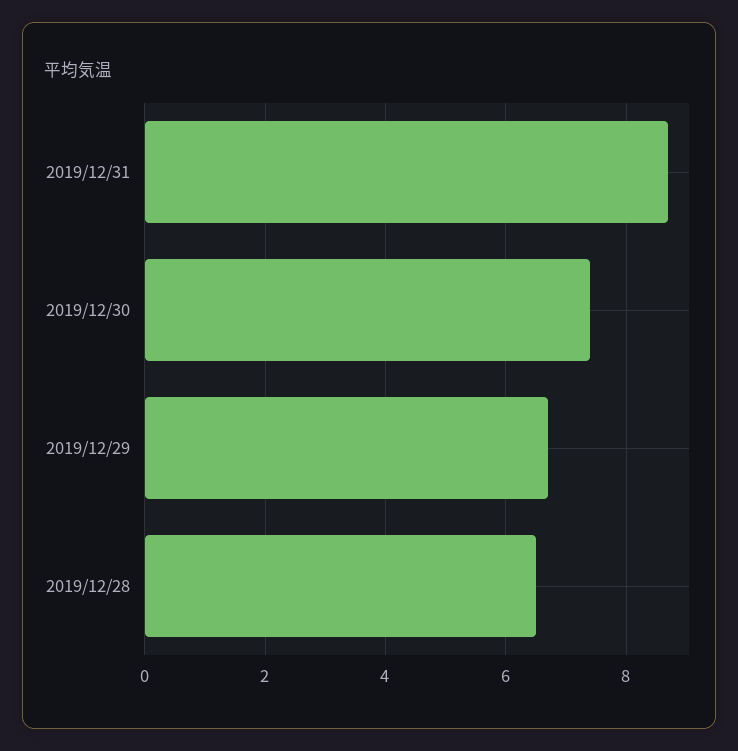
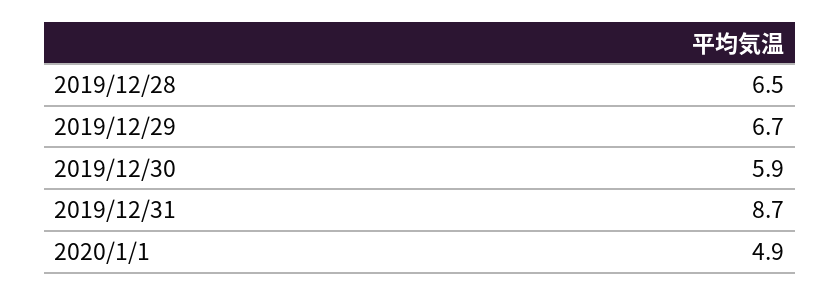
2019/12/30: 7.5 -> 5.9
2020/1/1: none -> 4.9

